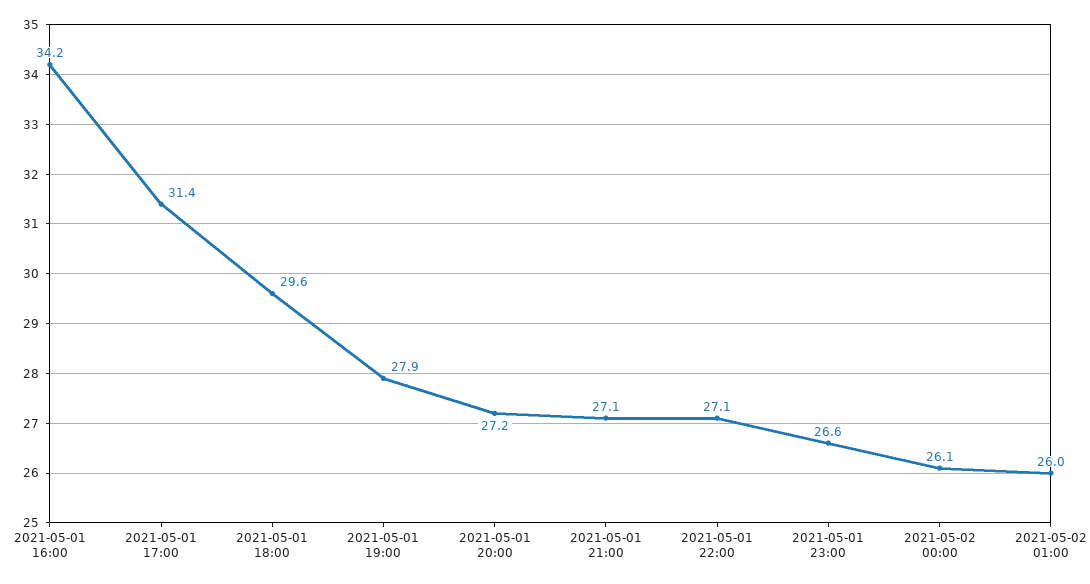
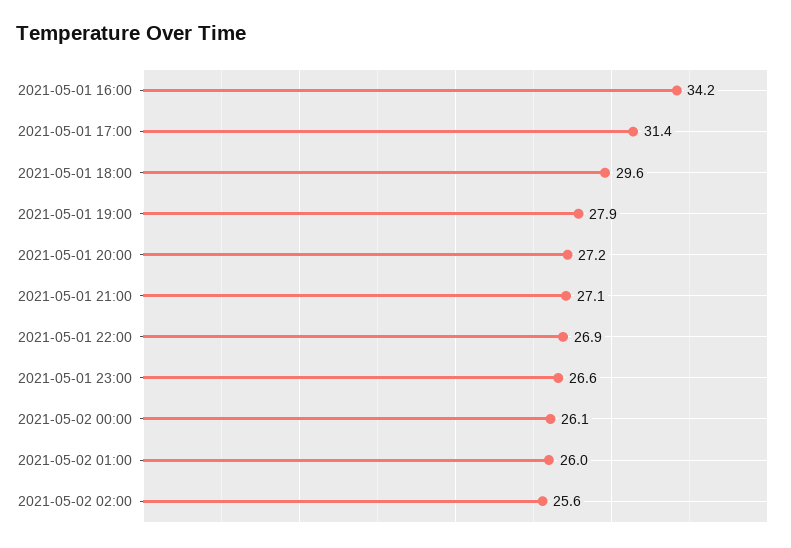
2021-05-01 22:00: 27.1 -> 26.9
2021-05-02 02:00: none -> 25.6

